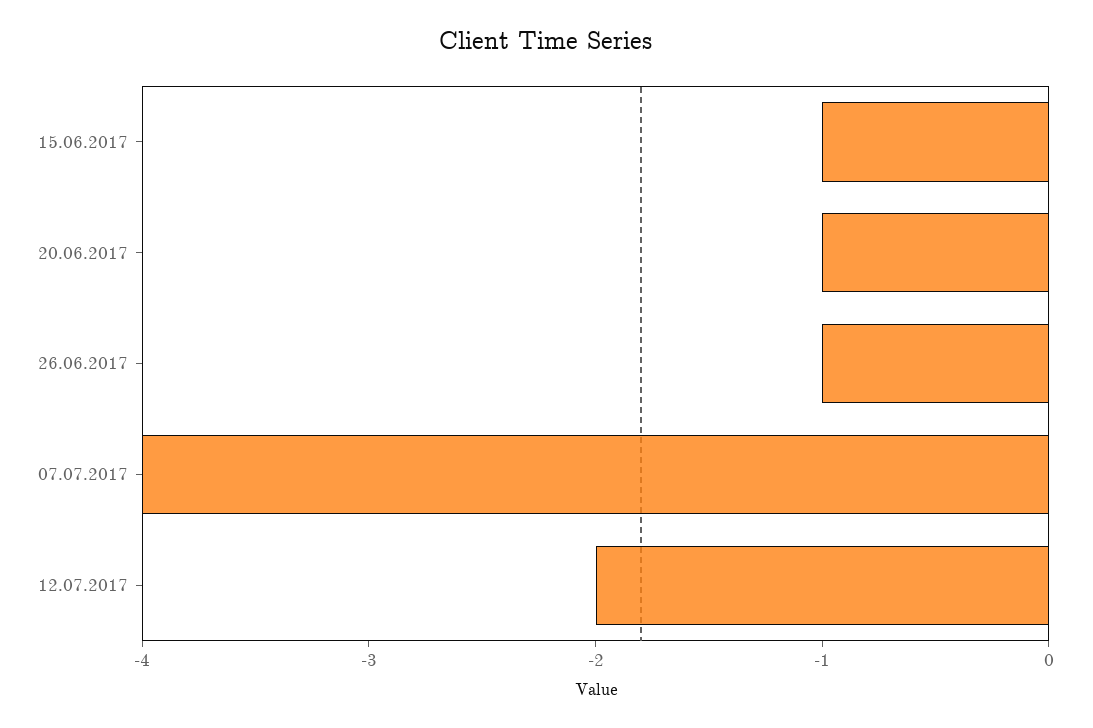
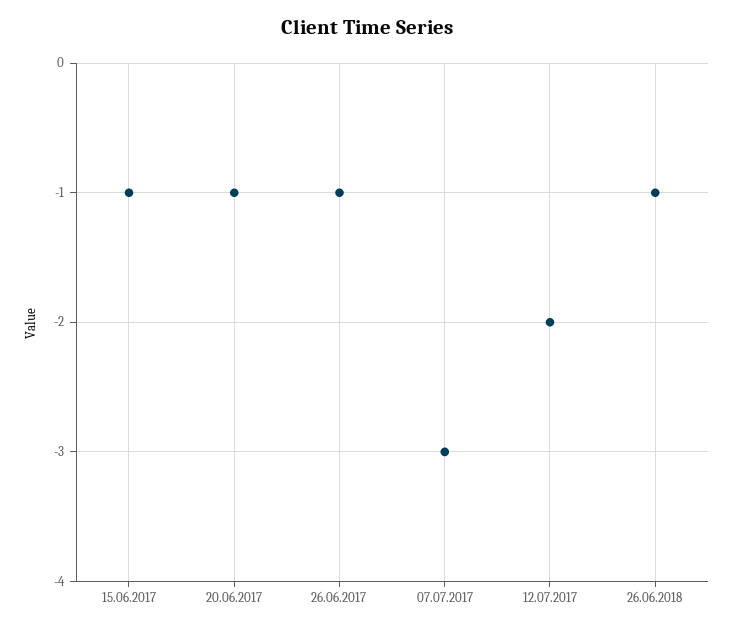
07.07.2017: -4 -> -3
26.06.2018: none -> -1

